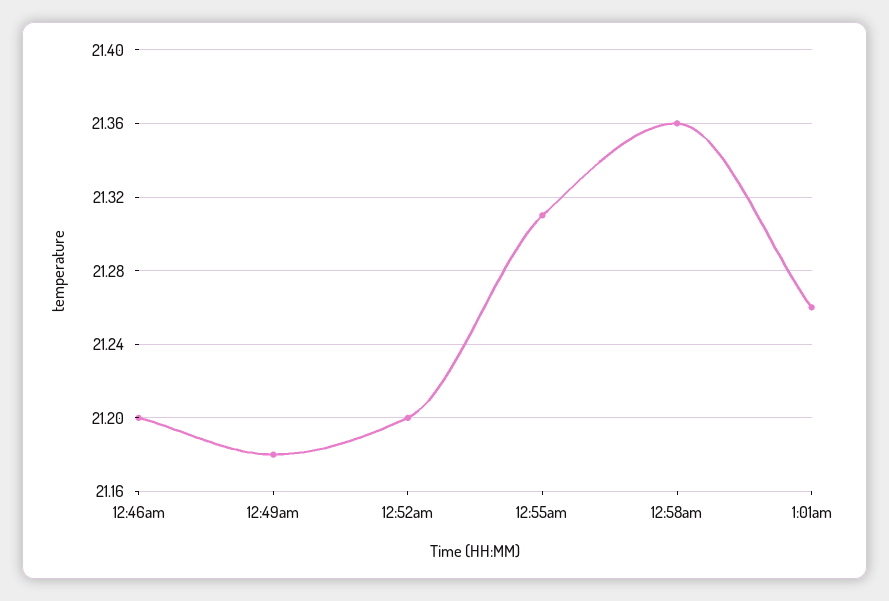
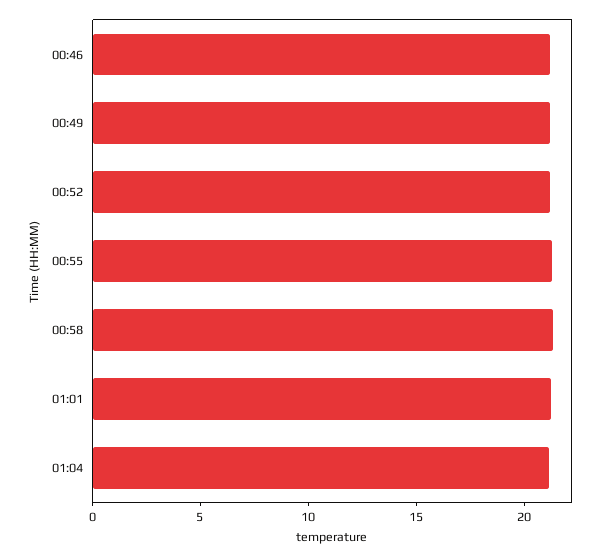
01:04: none -> 21

